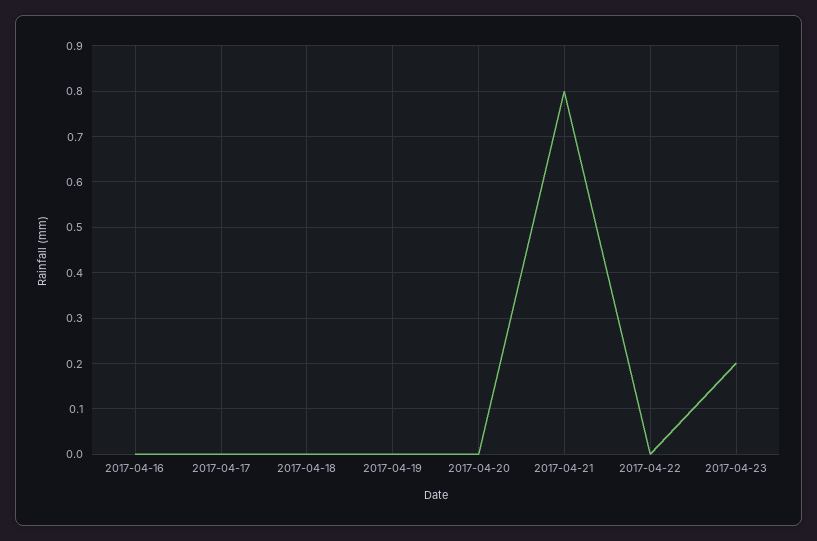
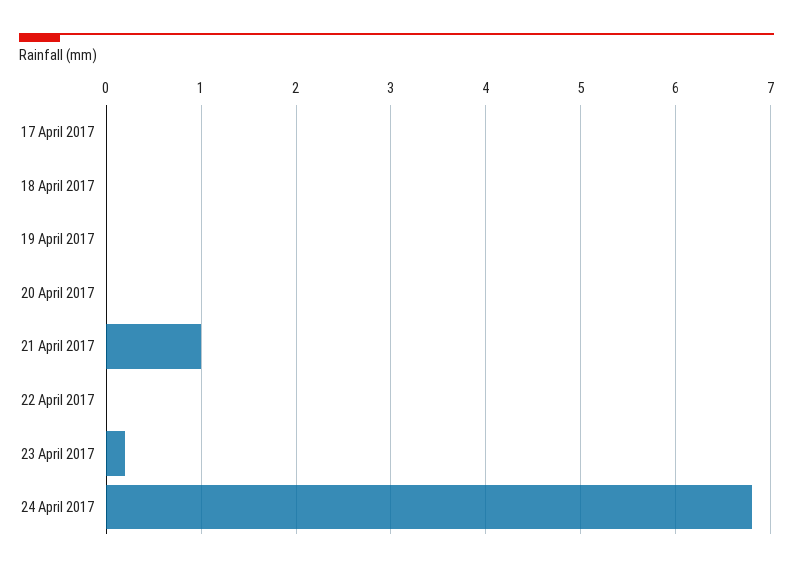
2017-04-16: 0 -> none
2017-04-21: 0.8 -> 1
24 April 2017: none -> 6.8

